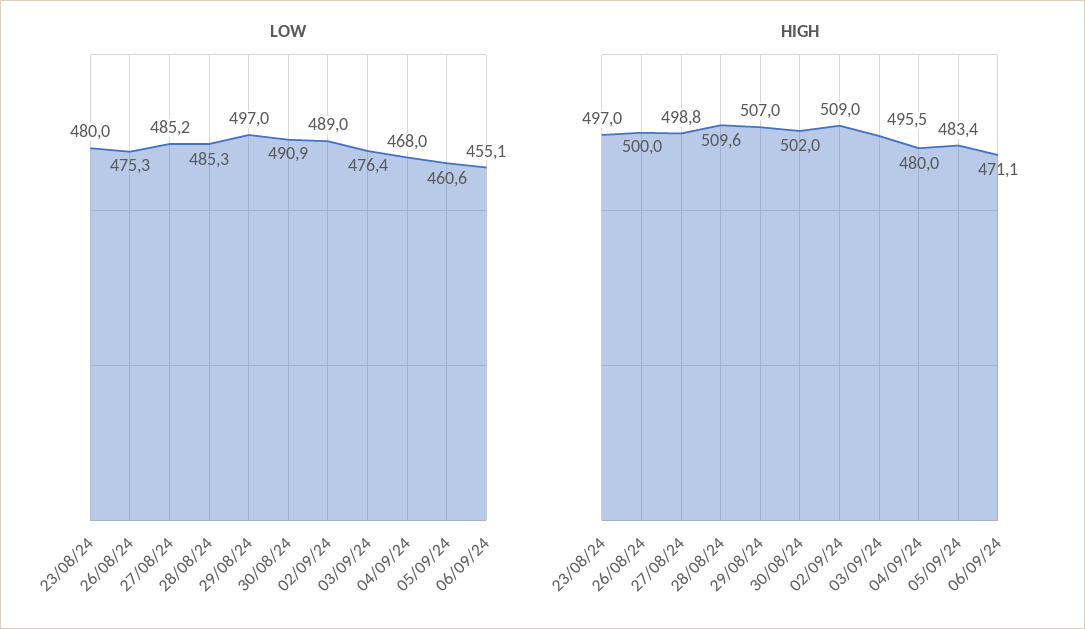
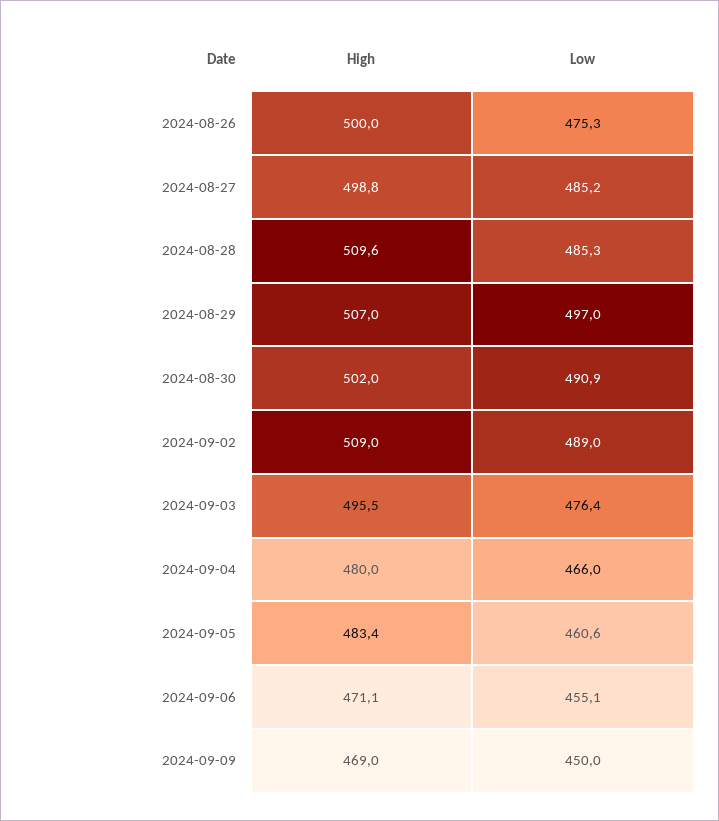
LOW, 23/08/24: 480 -> none
LOW, 04/09/24: 468 -> 466
HIGH, 23/08/24: 497 -> none
HIGH, 2024-09-09: none -> 469
LOW, 2024-09-09: none -> 450

